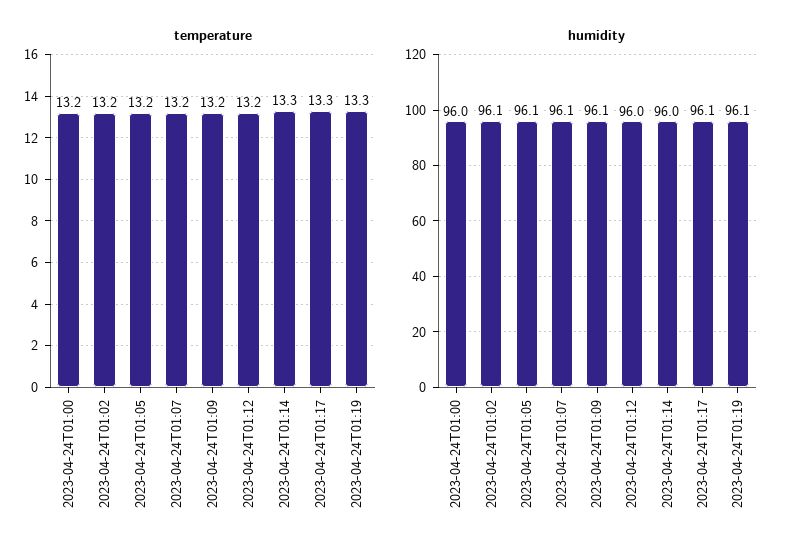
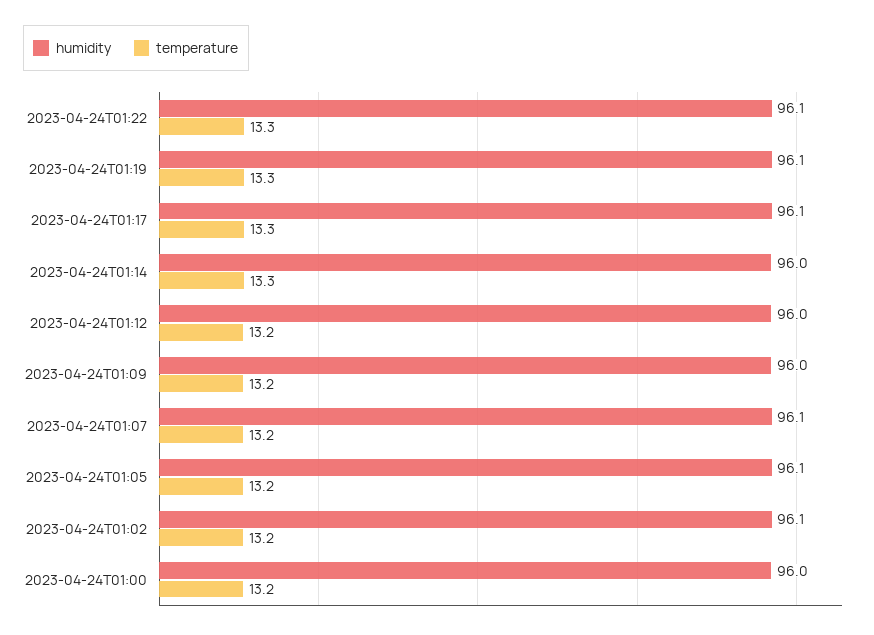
humidity, 2023-04-24T01:09: 96.1 -> 96
humidity, 2023-04-24T01:22: none -> 96.1
temperature, 2023-04-24T01:22: none -> 13.3

